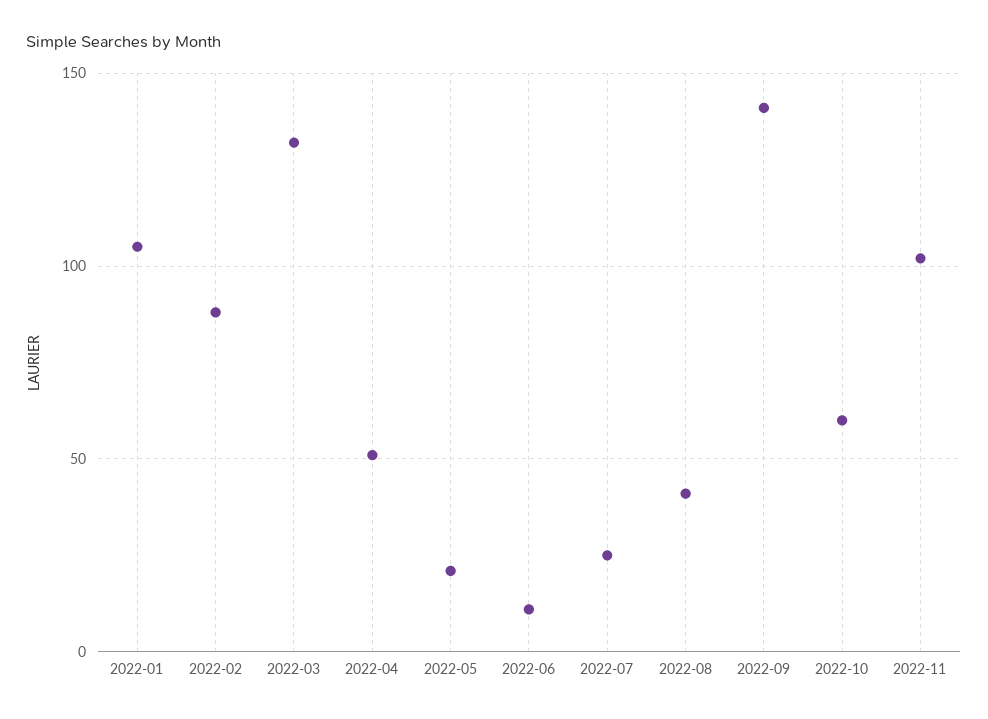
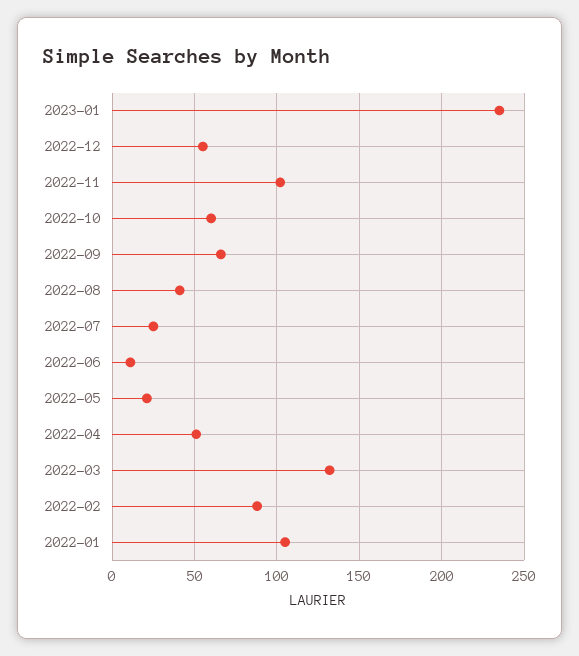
2022-09: 140 -> 65
2023-01: none -> 235
2022-12: none -> 55

